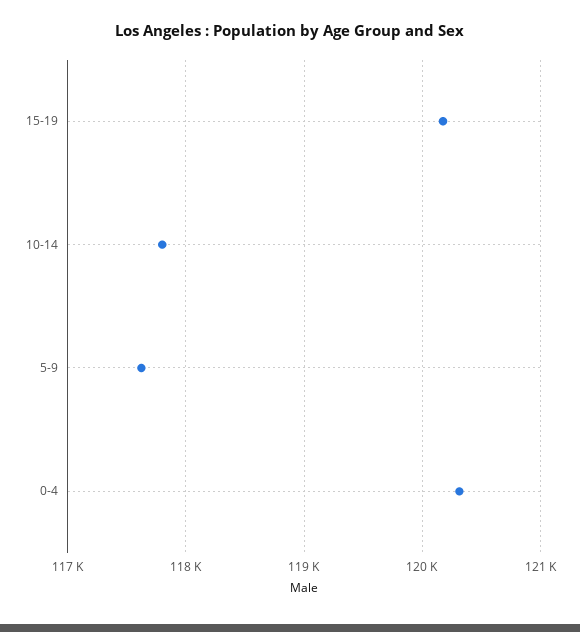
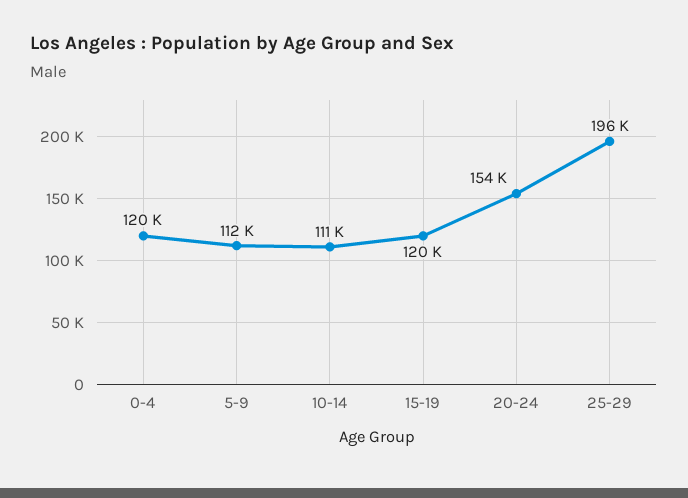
10-14: 117800 -> 111000
5-9: 117600 -> 112000
20-24: none -> 154000
25-29: none -> 196000

